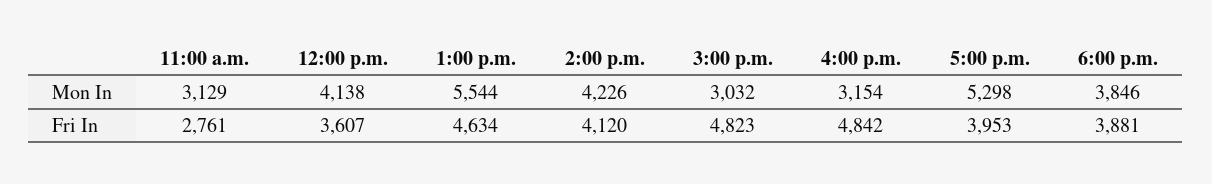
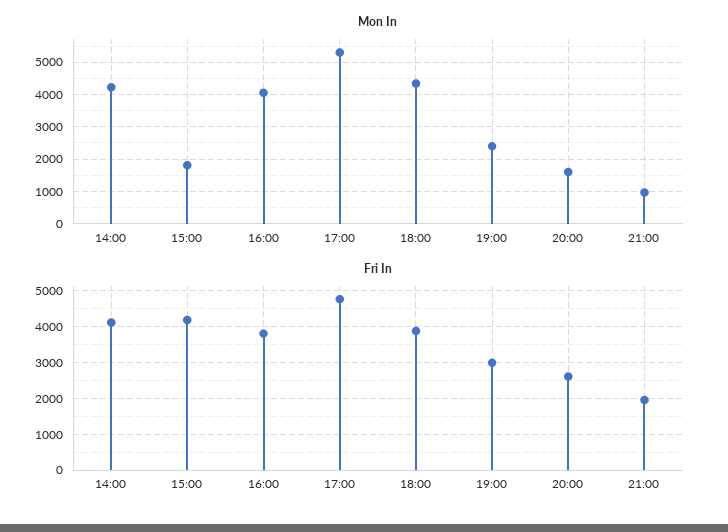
Mon In, 11:00 a.m.: 3129 -> none
Mon In, 12:00 p.m.: 4138 -> none
Mon In, 1:00 p.m.: 5544 -> none
Mon In, 3:00 p.m.: 3032 -> 1800
Mon In, 4:00 p.m.: 3154 -> 4000
Mon In, 6:00 p.m.: 3846 -> 4400
Fri In, 11:00 a.m.: 2761 -> none
Fri In, 12:00 p.m.: 3607 -> none
Fri In, 1:00 p.m.: 4634 -> none
Fri In, 3:00 p.m.: 4823 -> 4200
Fri In, 4:00 p.m.: 4842 -> 3800
Fri In, 5:00 p.m.: 3953 -> 4800
Mon In, 19:00: none -> 2400
Mon In, 20:00: none -> 1600
Mon In, 21:00: none -> 1000
Fri In, 19:00: none -> 3000
Fri In, 20:00: none -> 2600
Fri In, 21:00: none -> 2000

